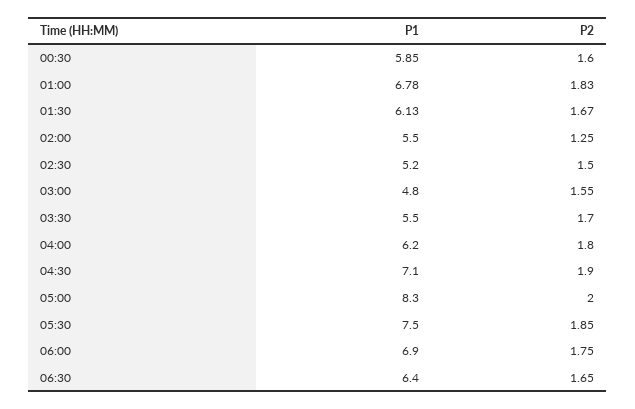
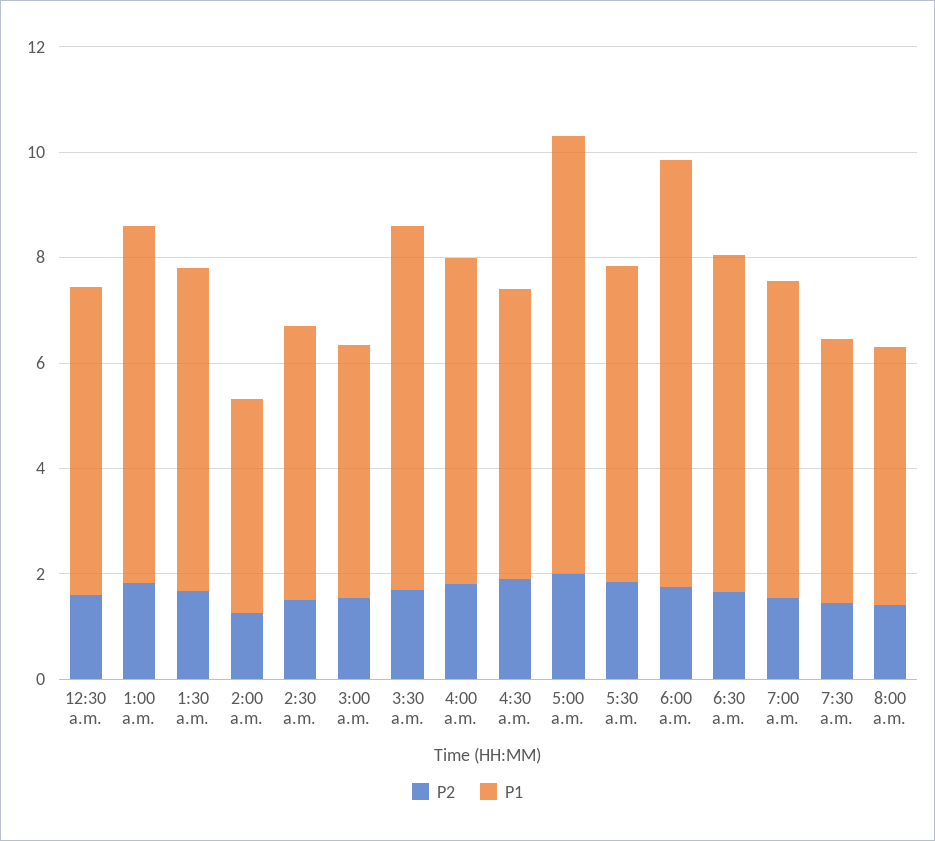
P1, 02:00: 5.5 -> 4
P1, 03:30: 5.5 -> 7
P1, 04:30: 7.1 -> 5.5
P1, 05:30: 7.5 -> 6
P1, 06:00: 6.9 -> 8
P2, 7:00 a.m.: none -> 1.5
P1, 7:00 a.m.: none -> 6
P2, 7:30 a.m.: none -> 1.5
P1, 7:30 a.m.: none -> 5
P2, 8:00 a.m.: none -> 1.5
P1, 8:00 a.m.: none -> 5

